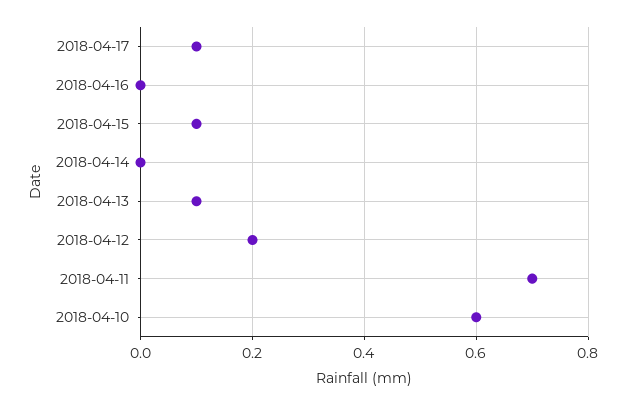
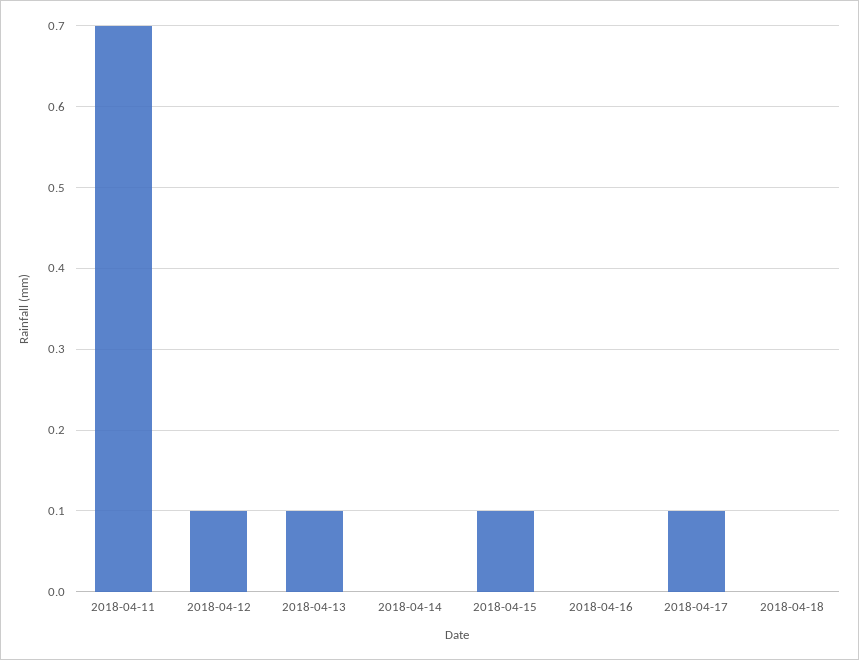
2018-04-12: 0.2 -> 0.1
2018-04-10: 0.6 -> none
2018-04-18: none -> 0

